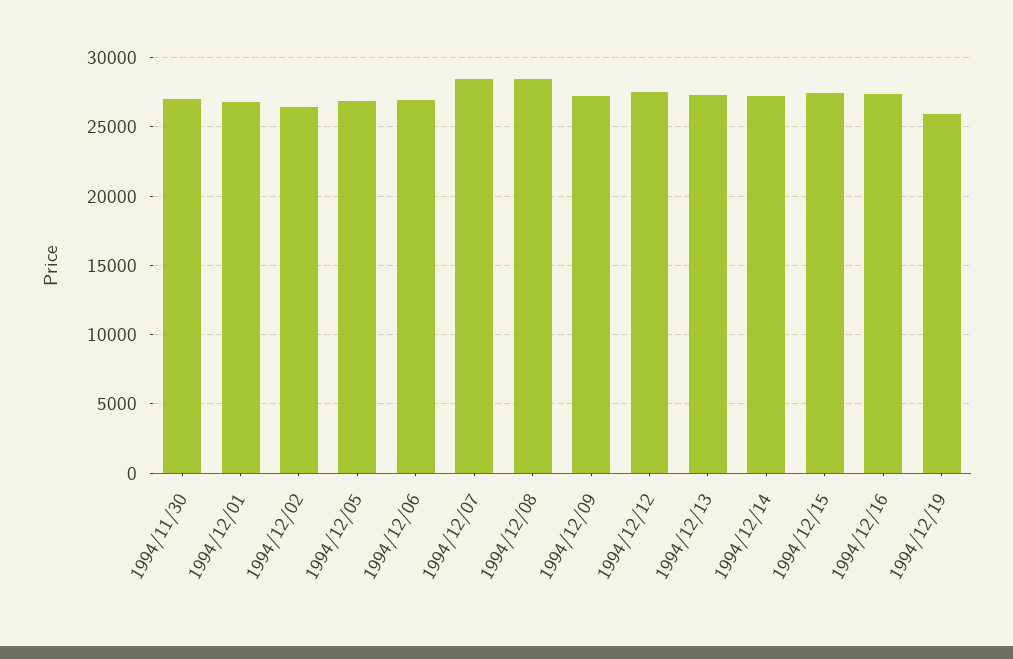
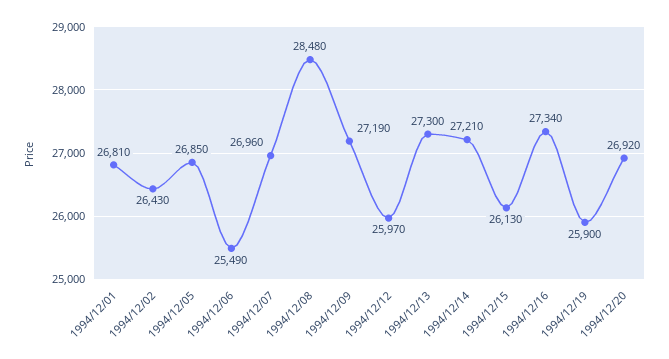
1994/11/30: 27000 -> none
1994/12/06: 27000 -> 25490
1994/12/07: 28500 -> 26960
1994/12/12: 27500 -> 25970
1994/12/15: 27500 -> 26130
1994/12/20: none -> 26920

